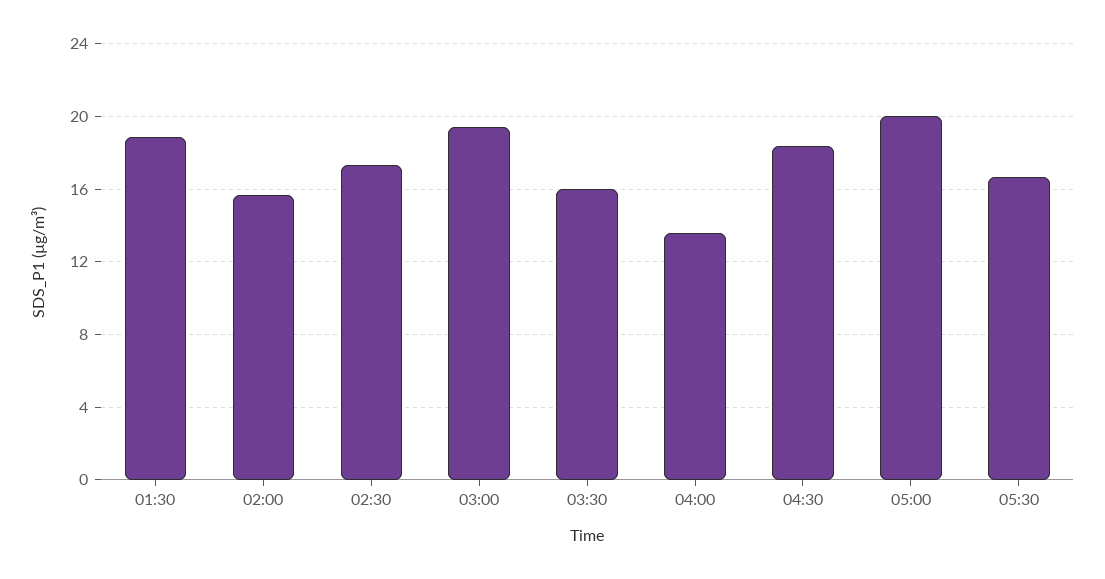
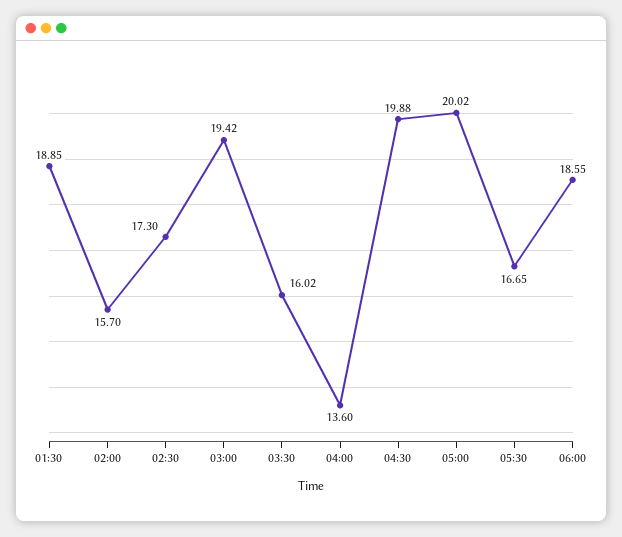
04:30: 18.5 -> 19.88
06:00: none -> 18.55

